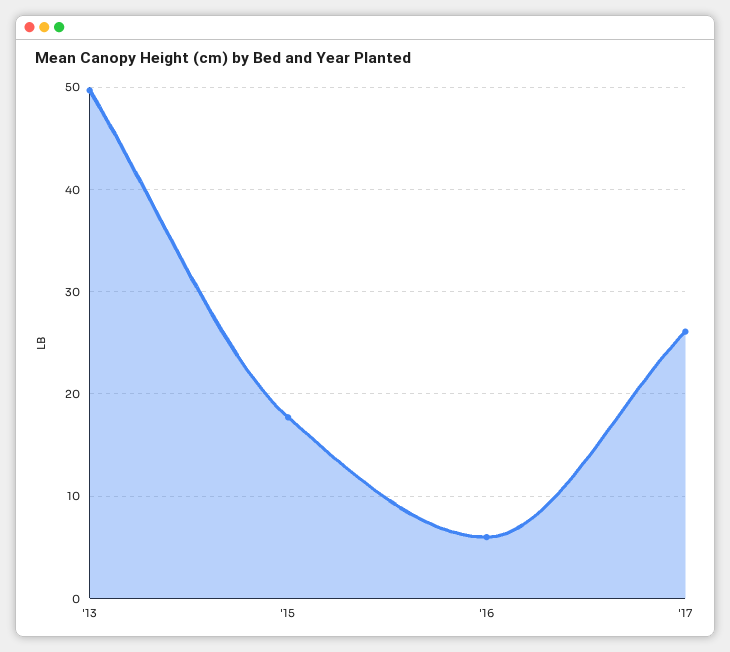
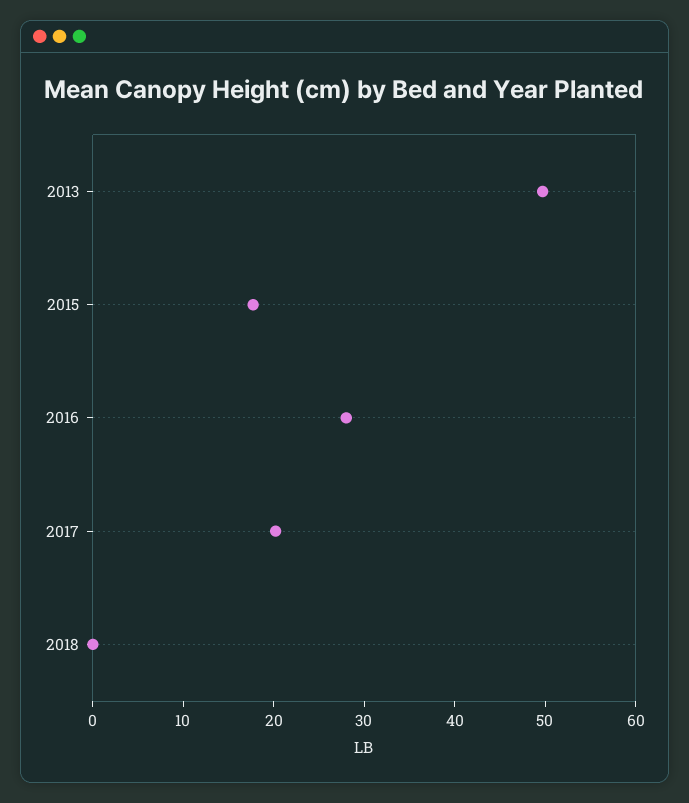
'16: 6 -> 28
'17: 26 -> 20
2018: none -> 0

